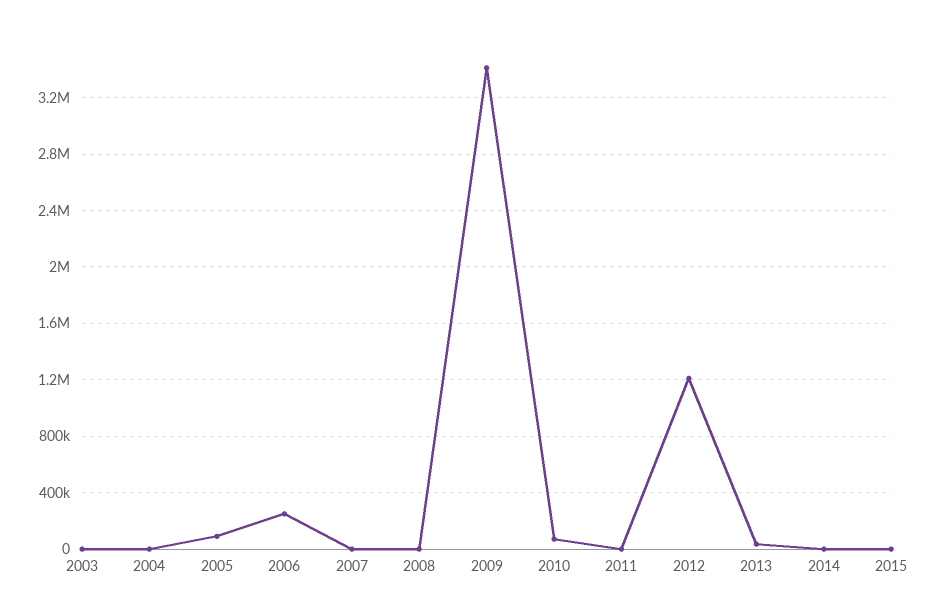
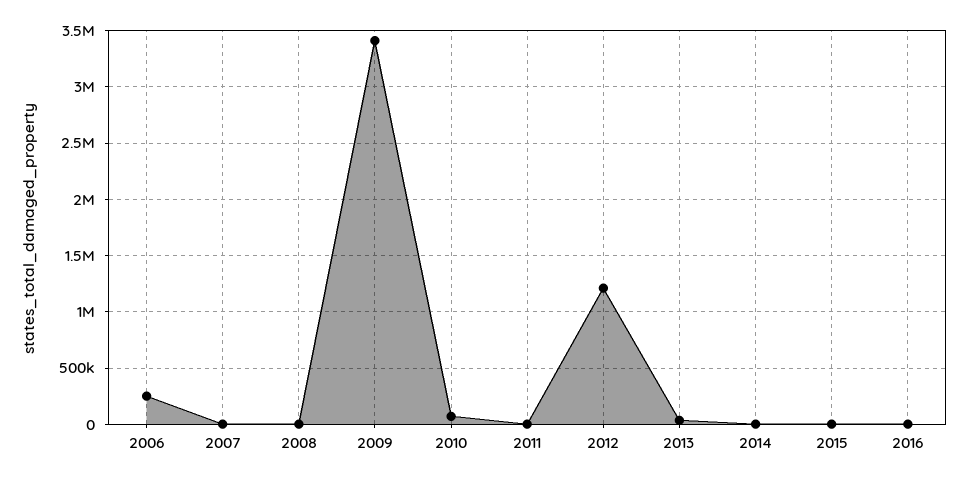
2003: 0 -> none
2004: 0 -> none
2005: 100000 -> none
2016: none -> 0

